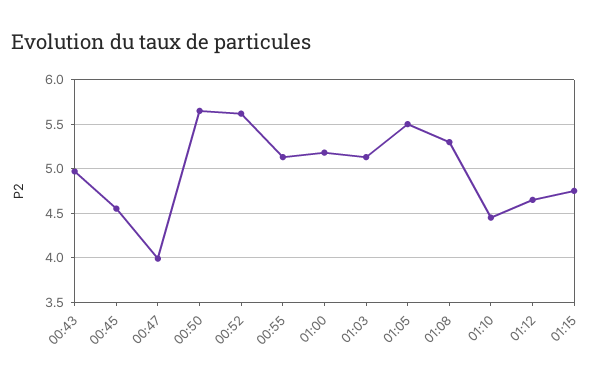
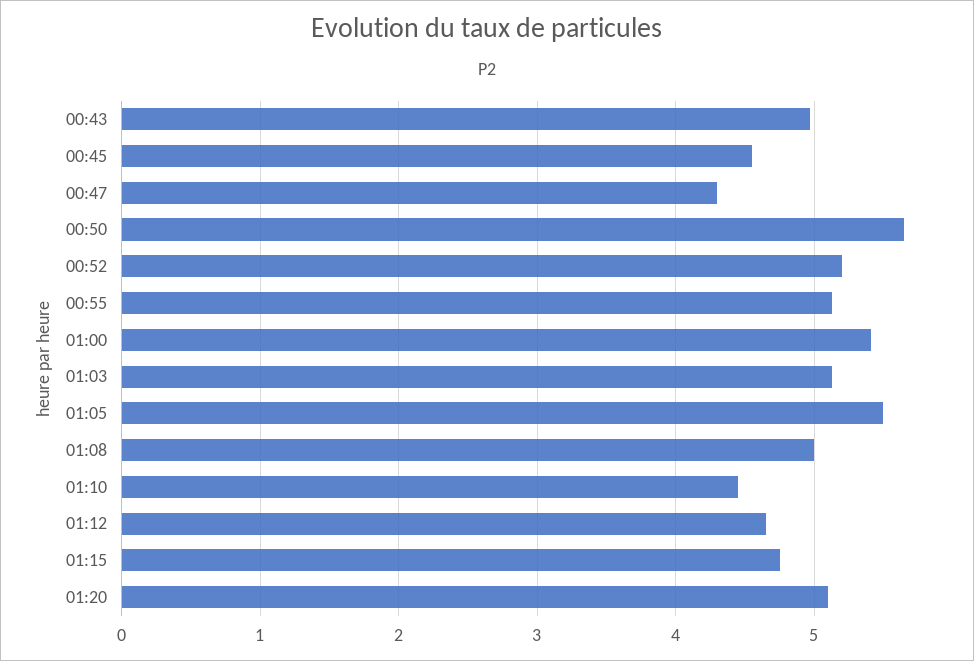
00:47: 4 -> 4.3
00:52: 5.6 -> 5.2
01:00: 5.2 -> 5.4
01:08: 5.3 -> 5
01:20: none -> 5.1

